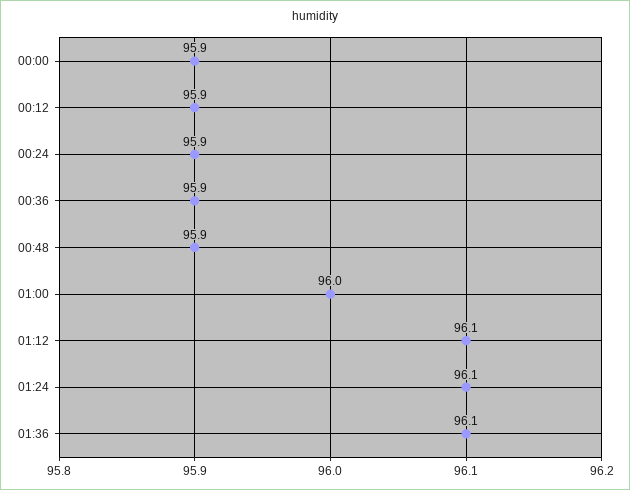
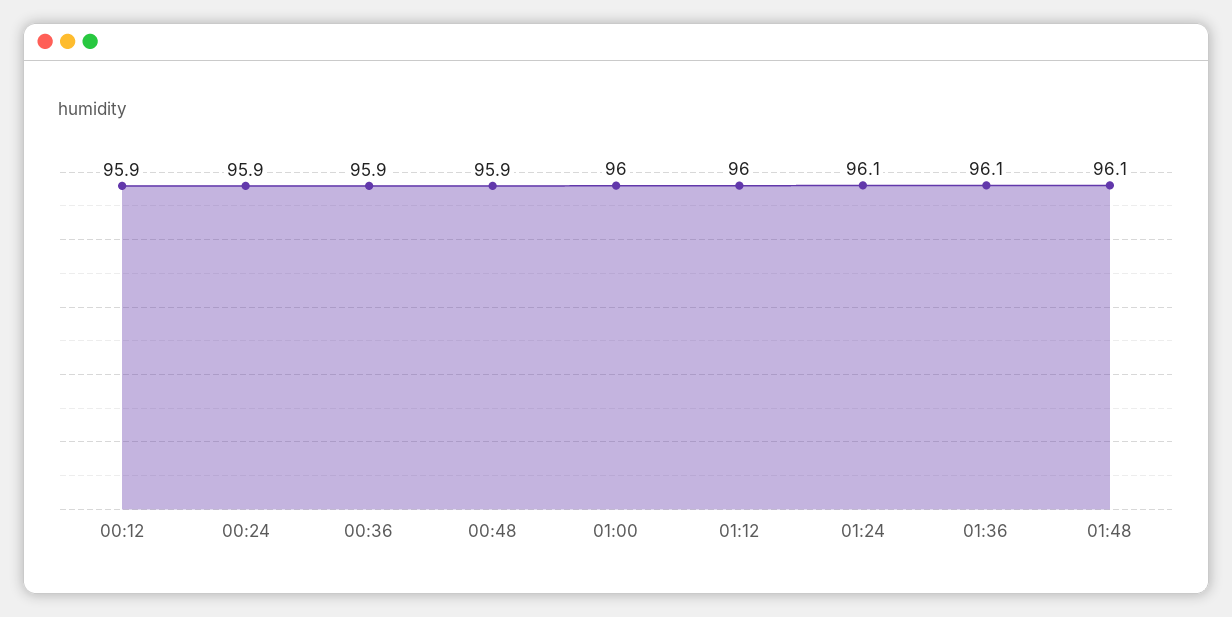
00:00: 95.9 -> none
01:12: 96.1 -> 96
01:48: none -> 96.1

